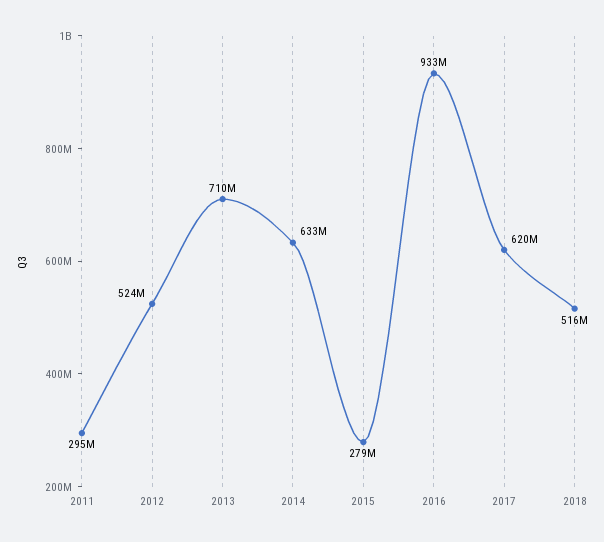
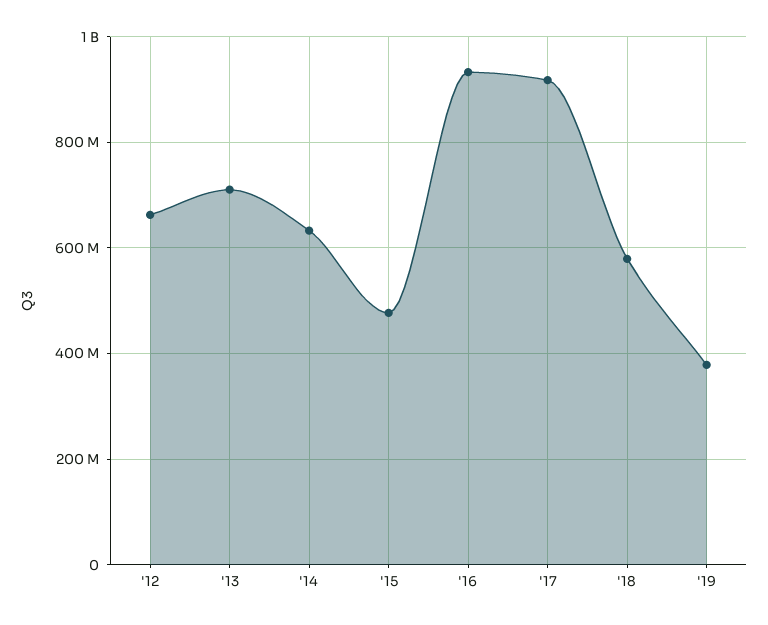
2011: 295000000 -> none
2012: 524000000 -> 660000000
2015: 279000000 -> 480000000
2017: 620000000 -> 920000000
2018: 516000000 -> 580000000
'19: none -> 380000000

